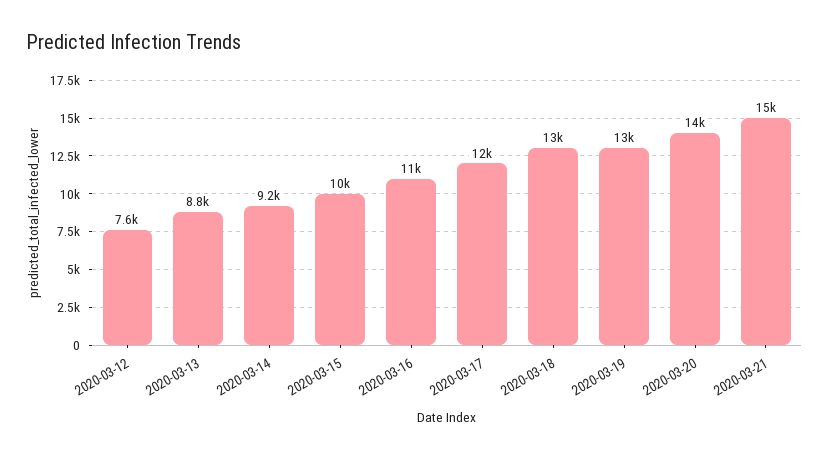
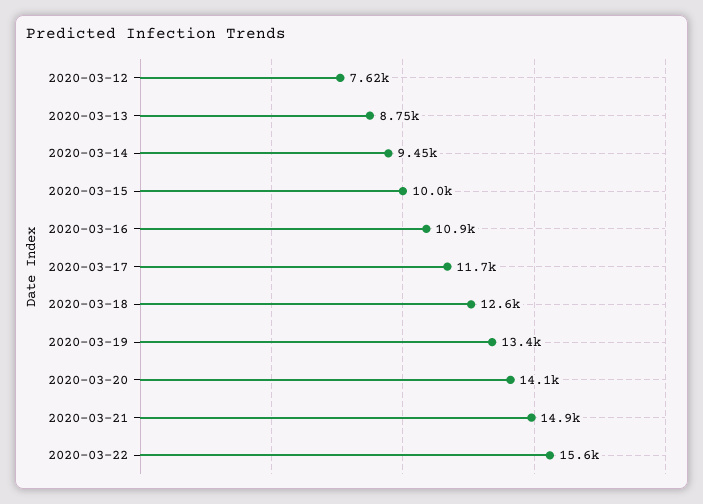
2020-03-14: 9200 -> 9450
2020-03-22: none -> 15600

